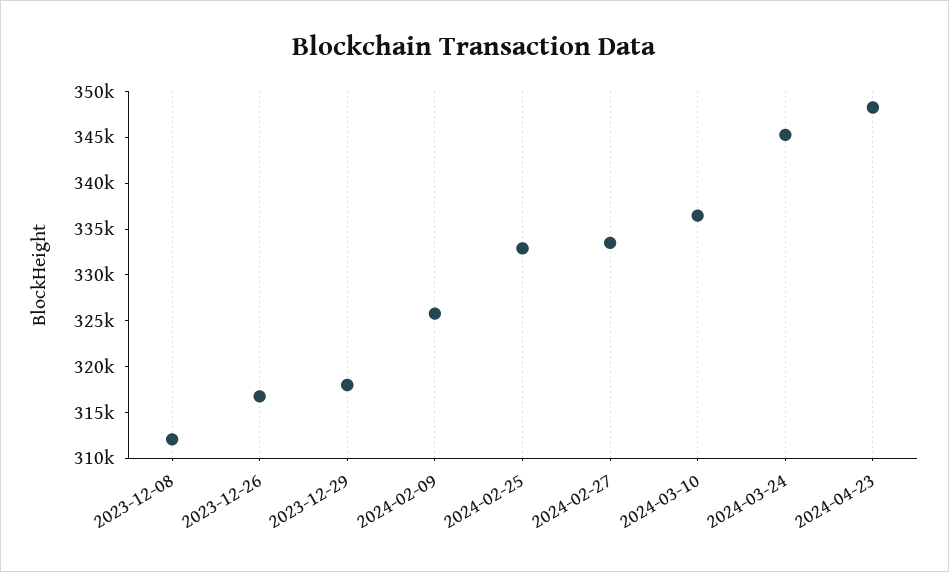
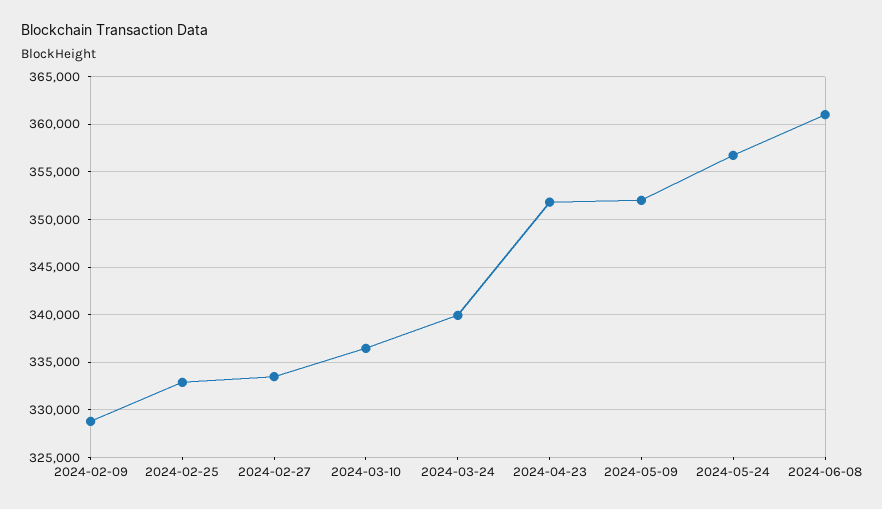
2023-12-08: 312000 -> none
2023-12-26: 317000 -> none
2023-12-29: 318000 -> none
2024-02-09: 326000 -> 329000
2024-03-24: 345000 -> 340000
2024-04-23: 348000 -> 352000
2024-05-09: none -> 352000
2024-05-24: none -> 357000
2024-06-08: none -> 361000

